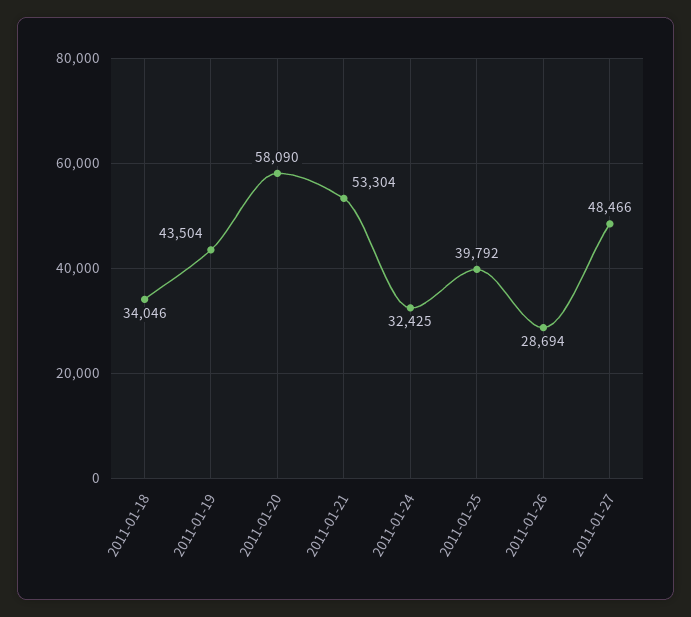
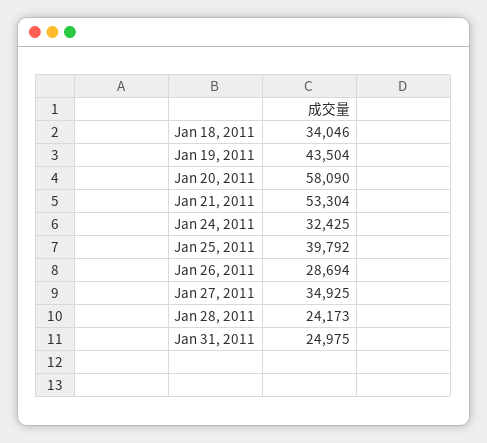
2011-01-27: 48466 -> 34925
Jan 28, 2011: none -> 24173
Jan 31, 2011: none -> 24975

